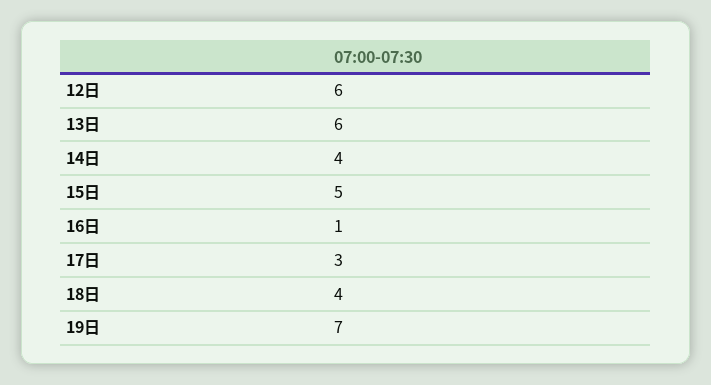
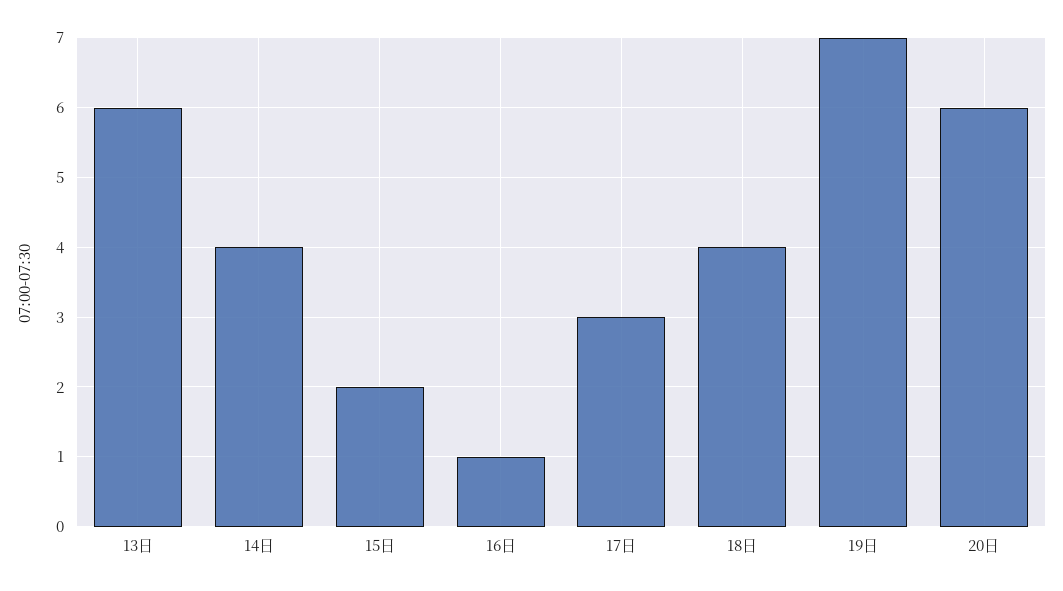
12日: 6 -> none
15日: 5 -> 2
20日: none -> 6

